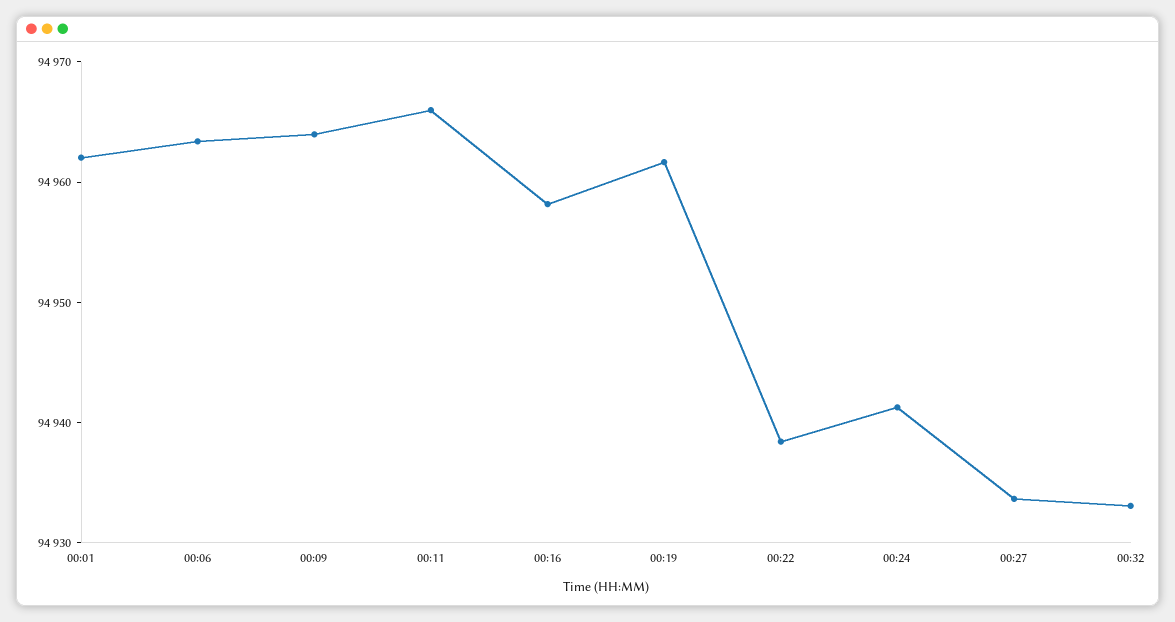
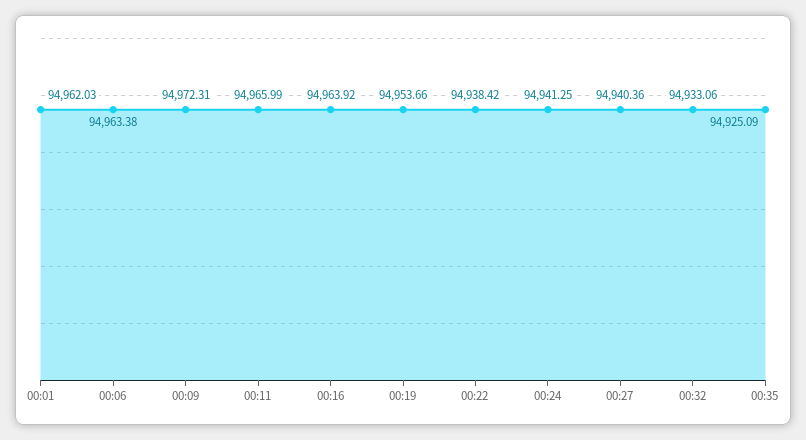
00:09: 94964 -> 94972.31
00:16: 94958 -> 94963.92
00:19: 94962 -> 94953.66
00:27: 94934 -> 94940.36
00:35: none -> 94925.09

